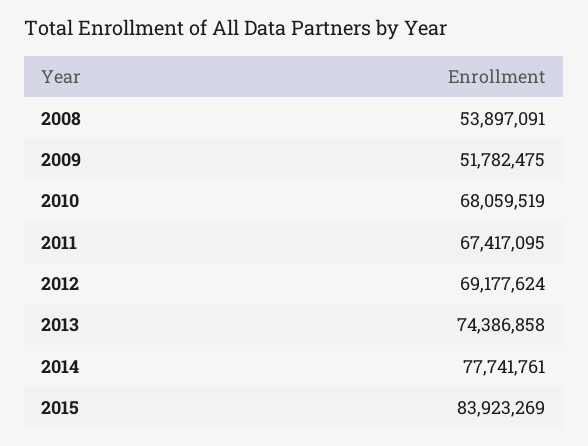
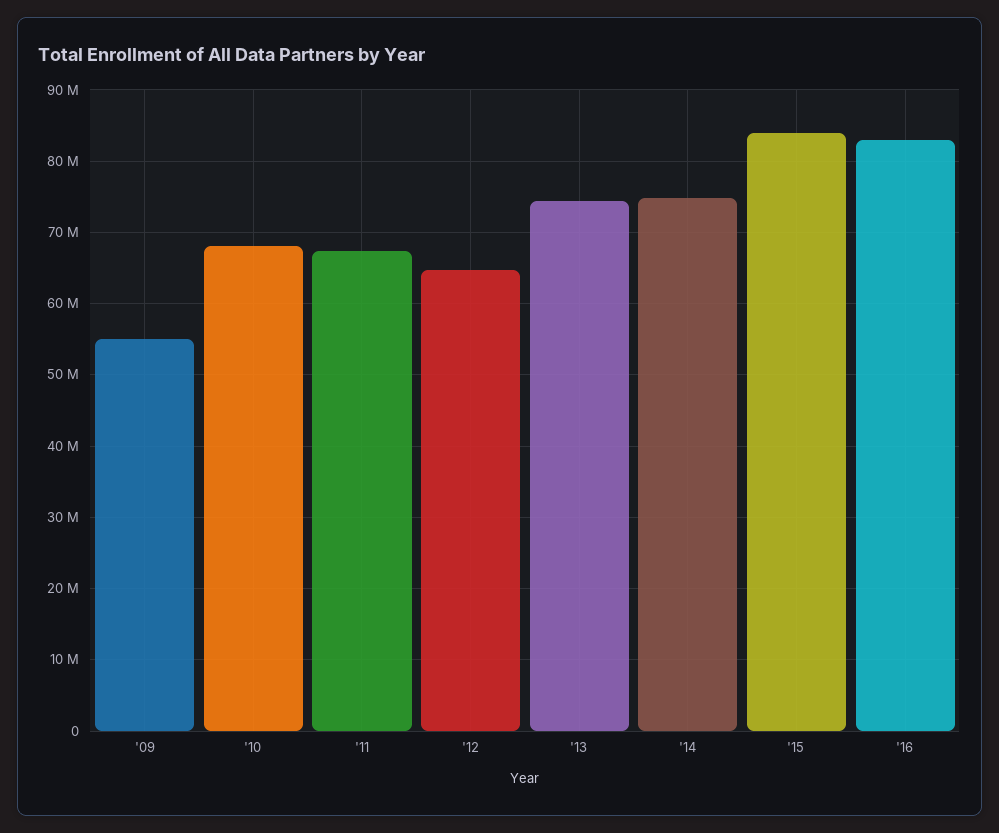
2008: 53897091 -> none
2009: 51782475 -> 55000000
2012: 69177624 -> 65000000
2014: 77741761 -> 75000000
'16: none -> 83000000

